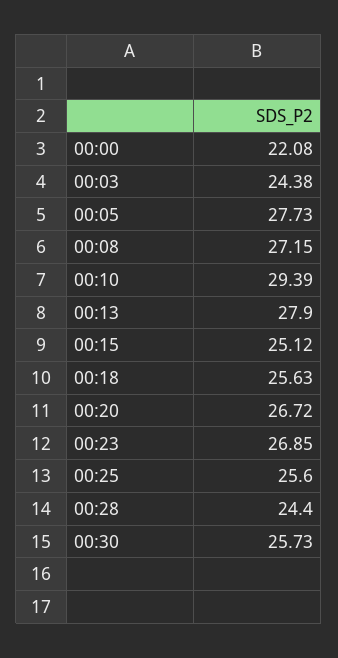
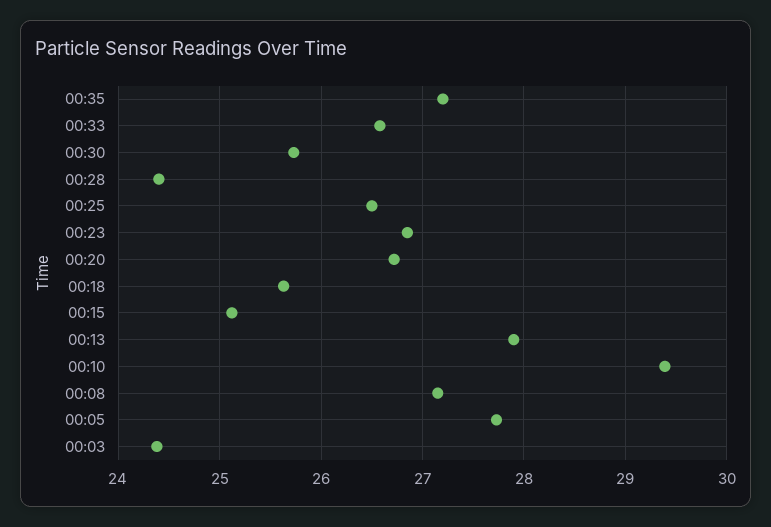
00:00: 22.08 -> none
00:25: 25.6 -> 26.5
00:35: none -> 27.2
00:33: none -> 26.6

